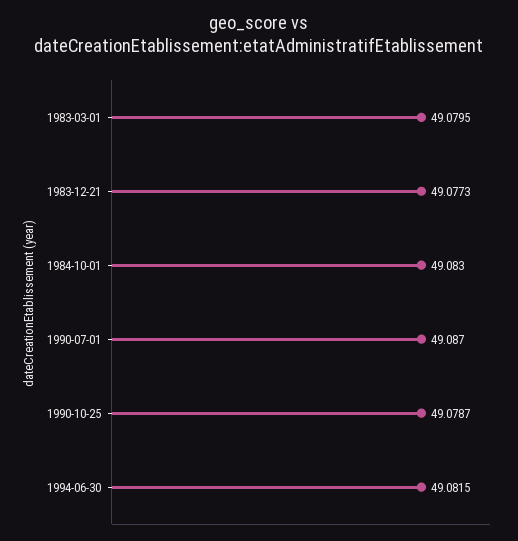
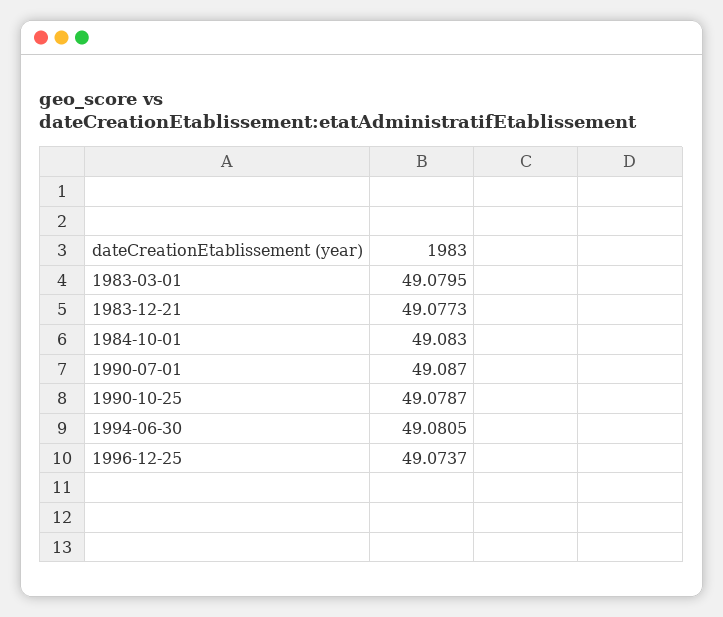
1994-06-30: 49.0815 -> 49.0805
1996-12-25: none -> 49.0737

